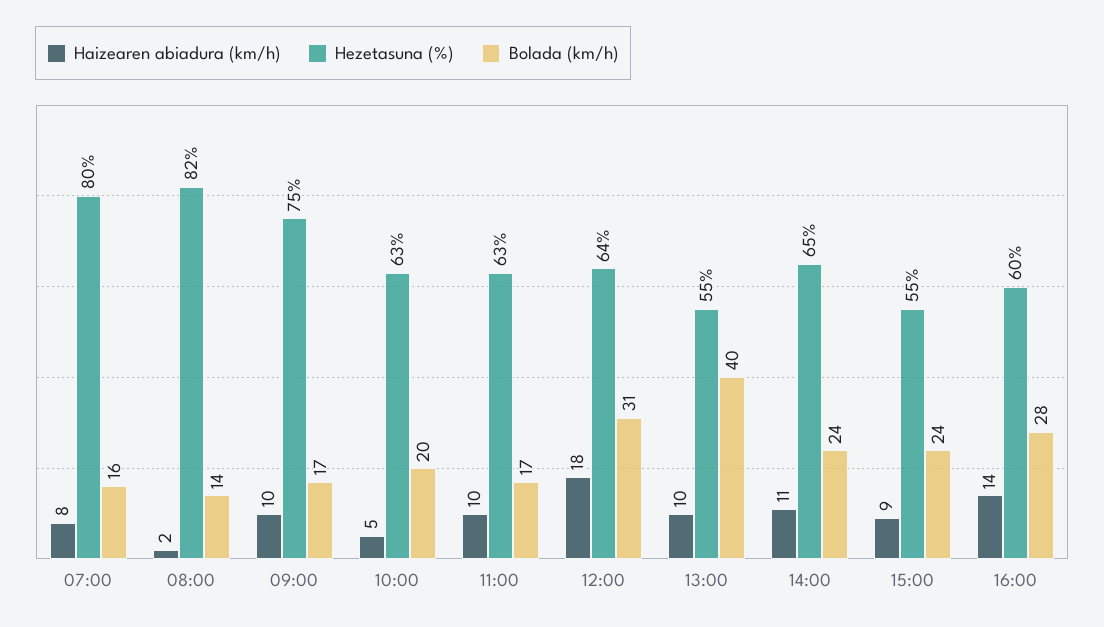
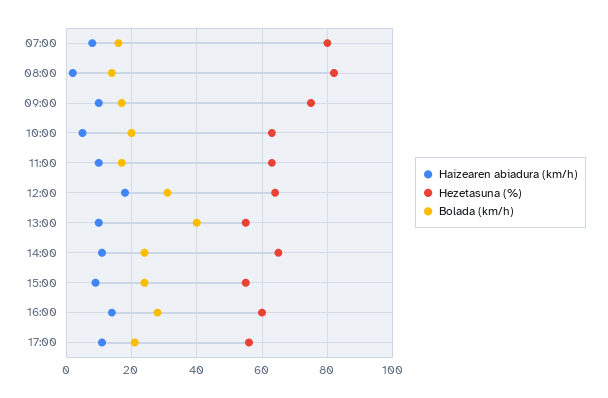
Haizearen abiadura (km/h), 17:00: none -> 10
Hezetasuna (%), 17:00: none -> 55
Bolada (km/h), 17:00: none -> 20

